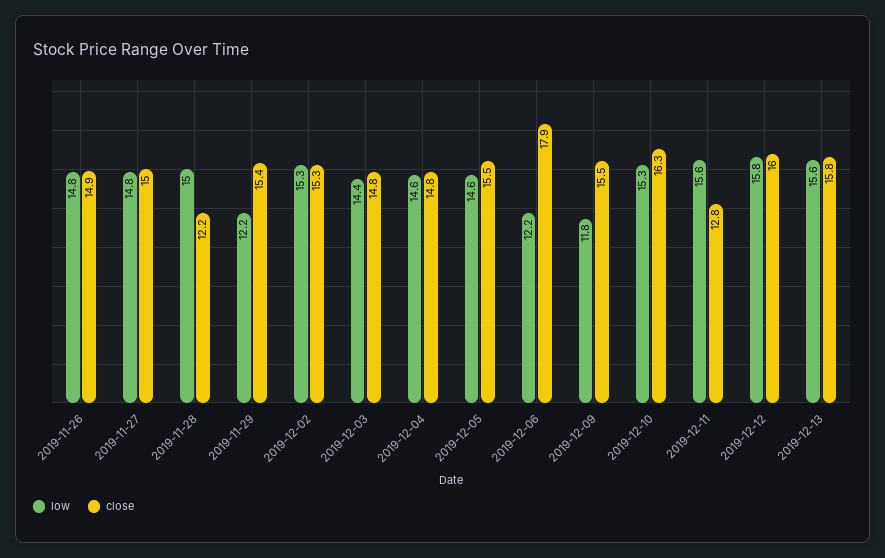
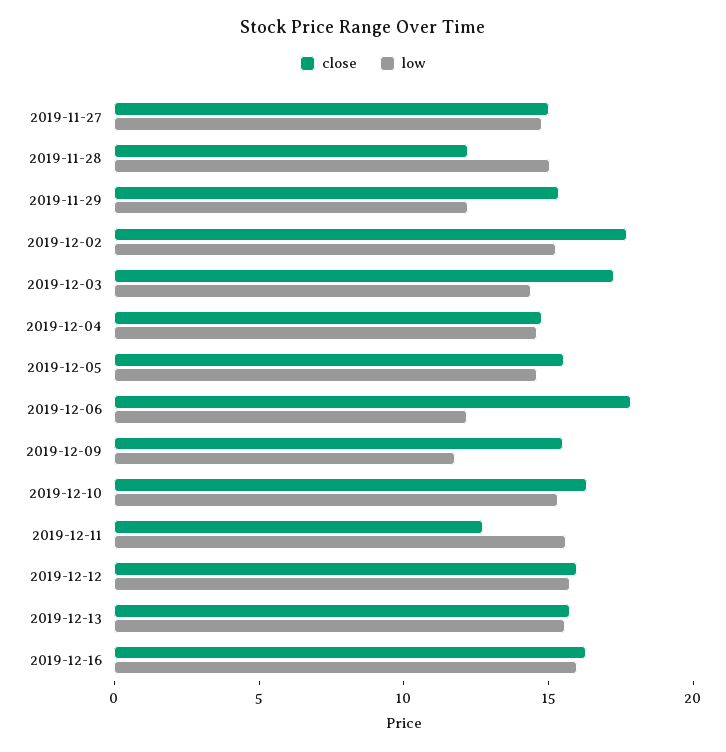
low, 2019-11-26: 14.8 -> none
close, 2019-11-26: 14.9 -> none
close, 2019-12-02: 15.3 -> 18
close, 2019-12-03: 14.8 -> 17
close, 2019-12-16: none -> 16
low, 2019-12-16: none -> 16

